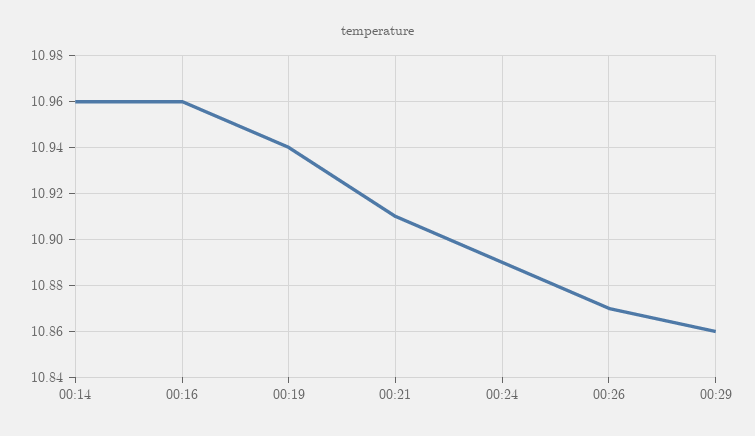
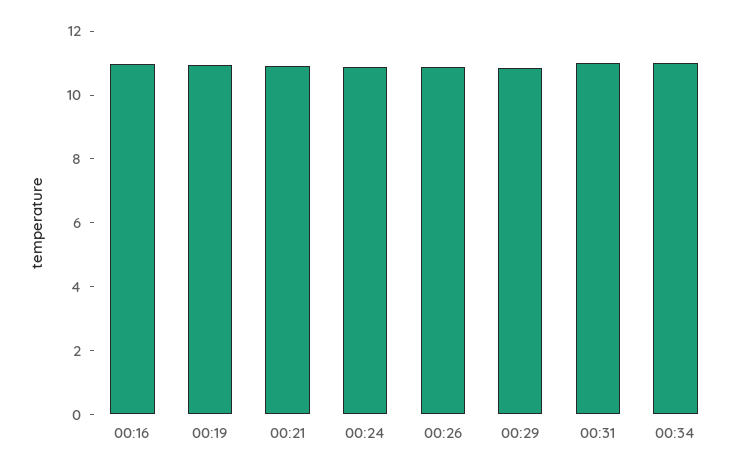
00:14: 10.96 -> none
00:31: none -> 11
00:34: none -> 11

